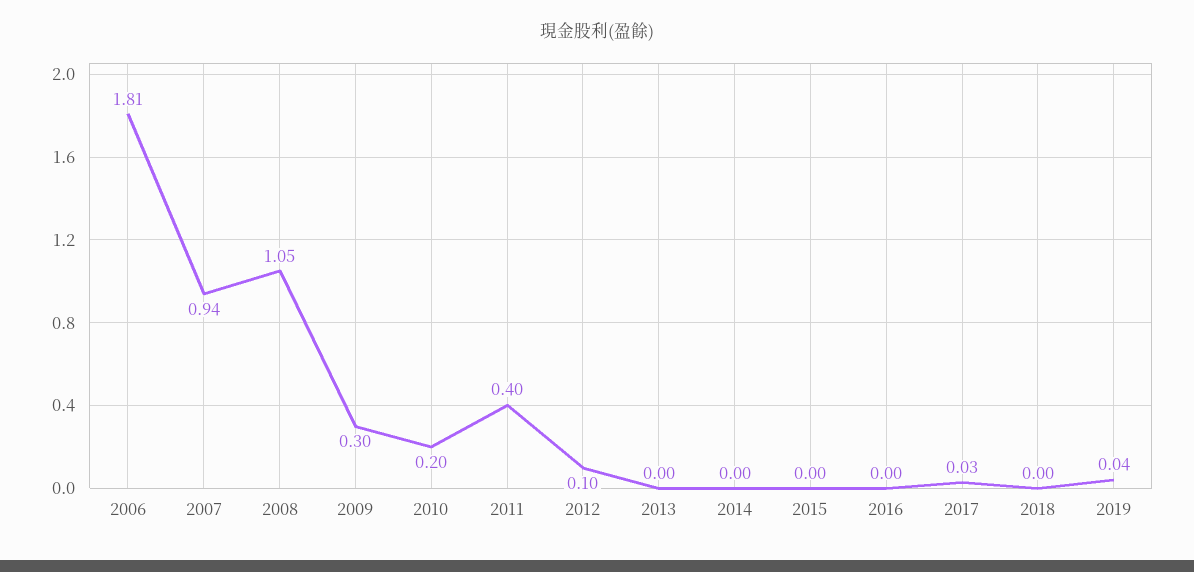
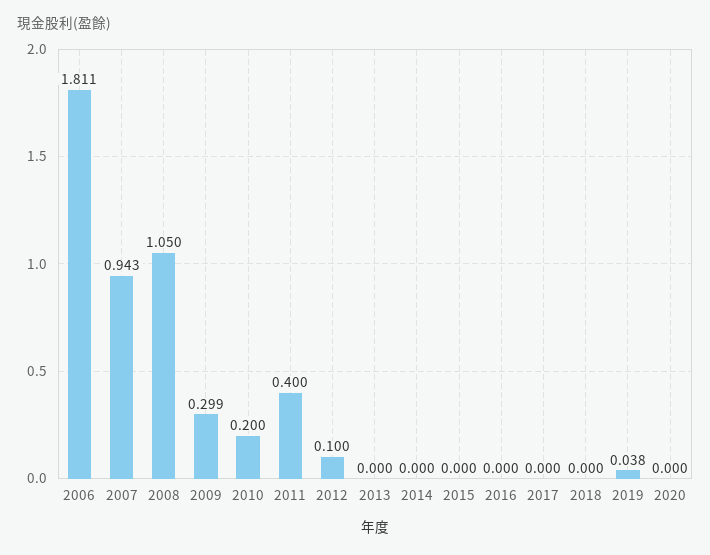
2017: 0.03 -> 0
2020: none -> 0

